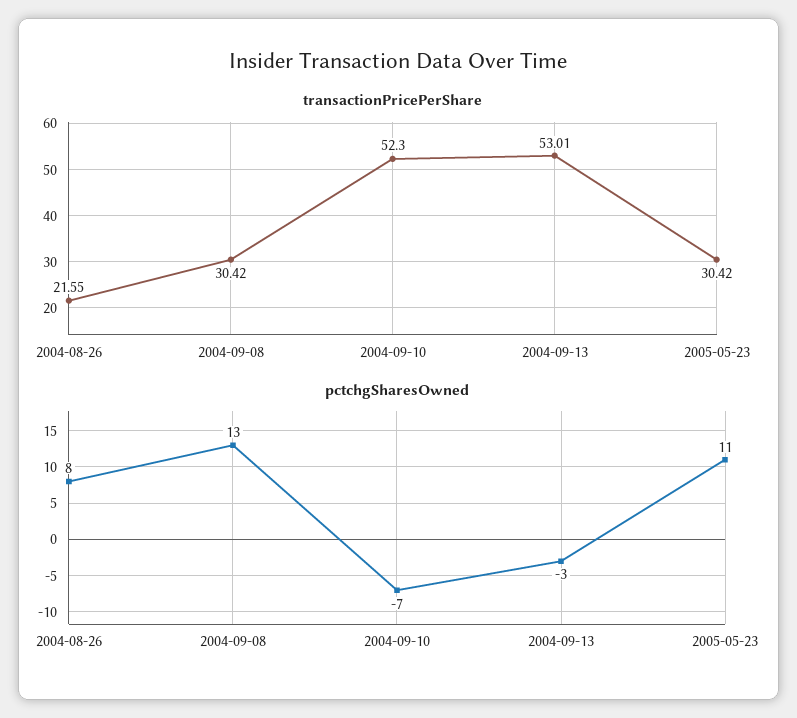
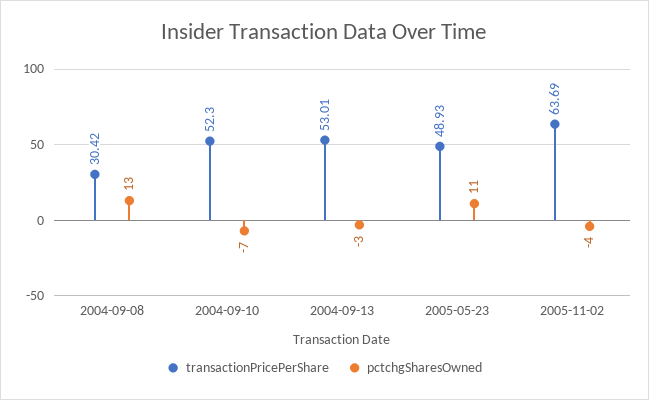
transactionPricePerShare, 2004-08-26: 21.55 -> none
transactionPricePerShare, 2005-05-23: 30.42 -> 48.93
pctchgSharesOwned, 2004-08-26: 8 -> none
transactionPricePerShare, 2005-11-02: none -> 63.69
pctchgSharesOwned, 2005-11-02: none -> -4

